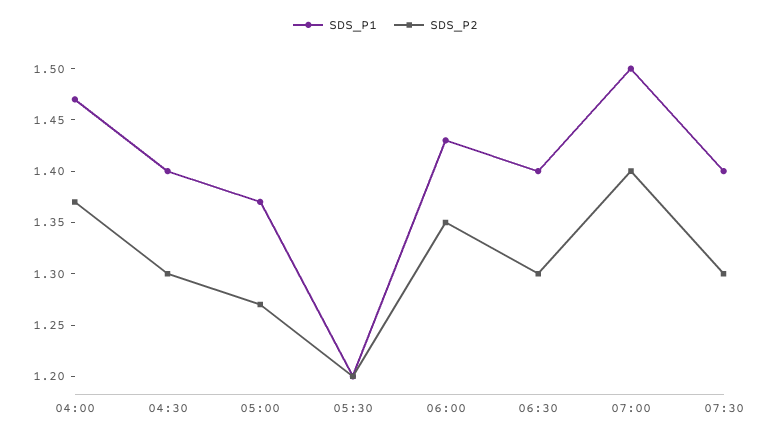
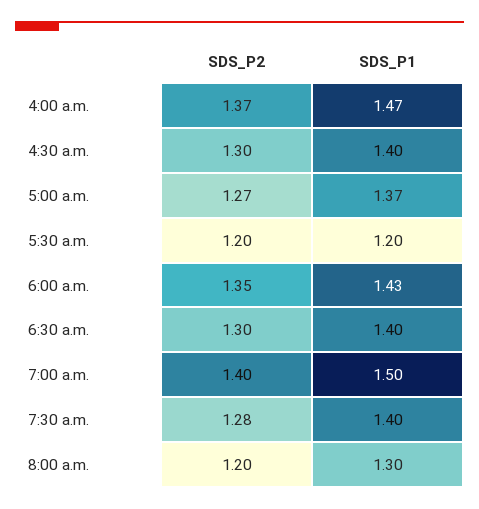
SDS_P2, 07:30: 1.3 -> 1.28
SDS_P2, 8:00 a.m.: none -> 1.2
SDS_P1, 8:00 a.m.: none -> 1.3

